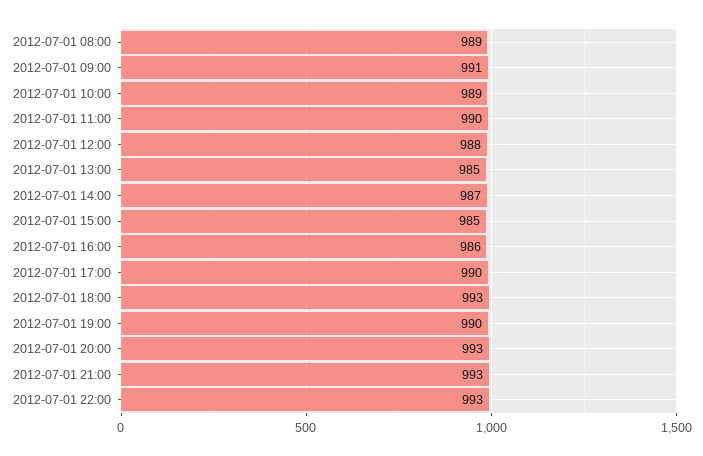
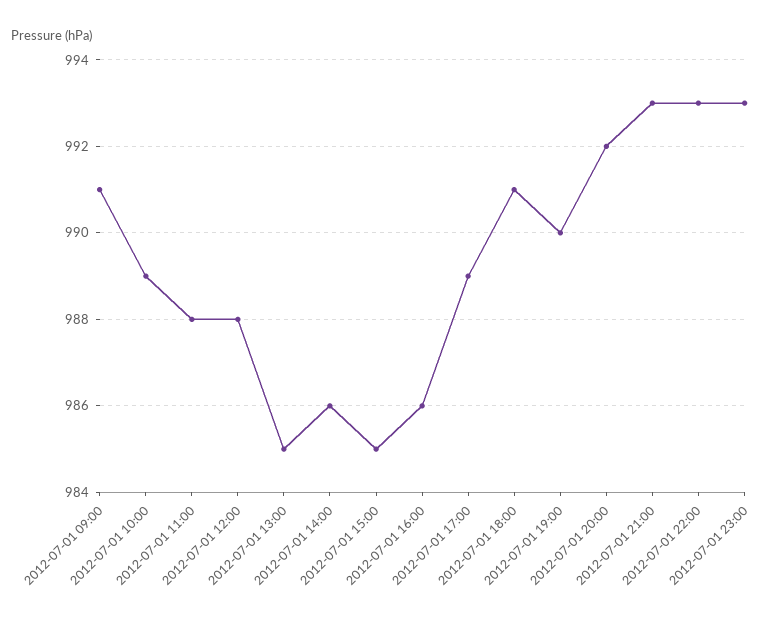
2012-07-01 08:00: 989 -> none
2012-07-01 11:00: 990 -> 988
2012-07-01 14:00: 987 -> 986
2012-07-01 17:00: 990 -> 989
2012-07-01 18:00: 993 -> 991
2012-07-01 20:00: 993 -> 992
2012-07-01 23:00: none -> 993

